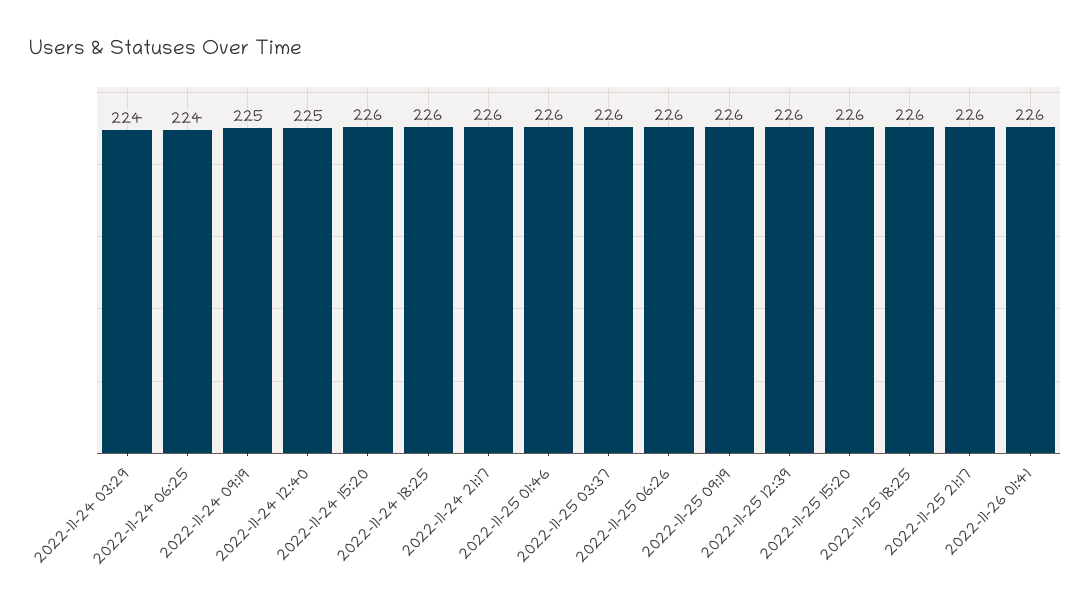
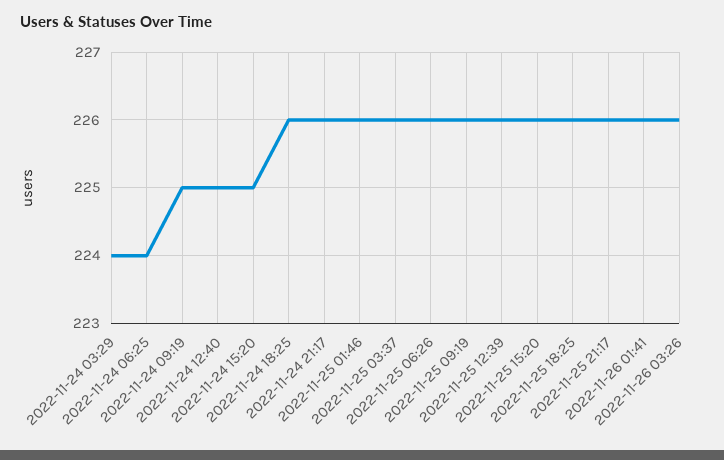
2022-11-24 15:20: 226 -> 225
2022-11-26 03:26: none -> 226

